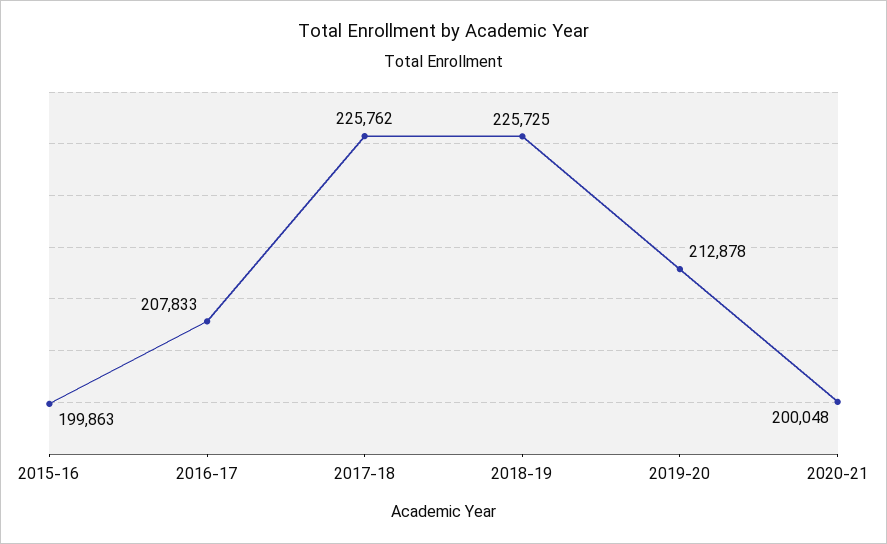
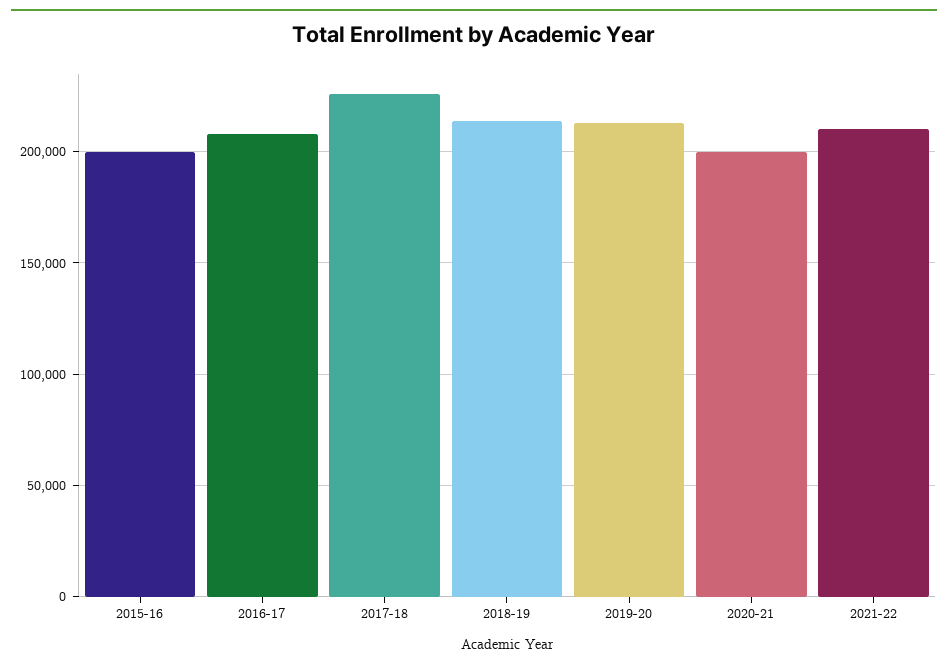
2018-19: 225725 -> 215000
2021-22: none -> 210000

